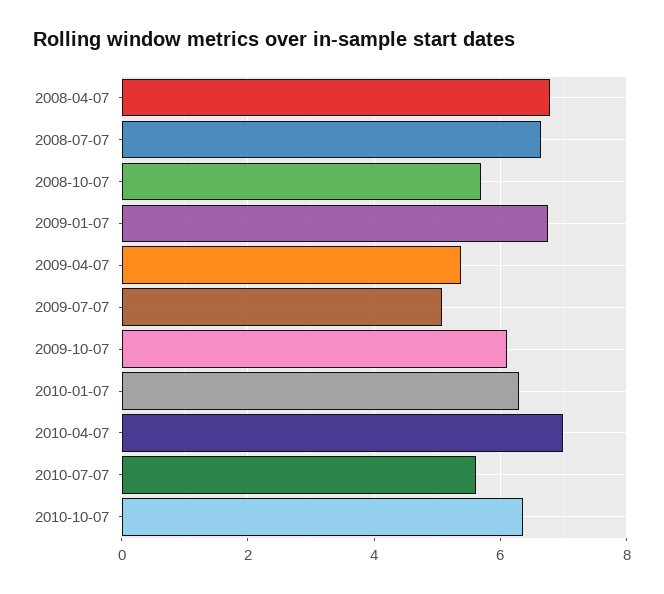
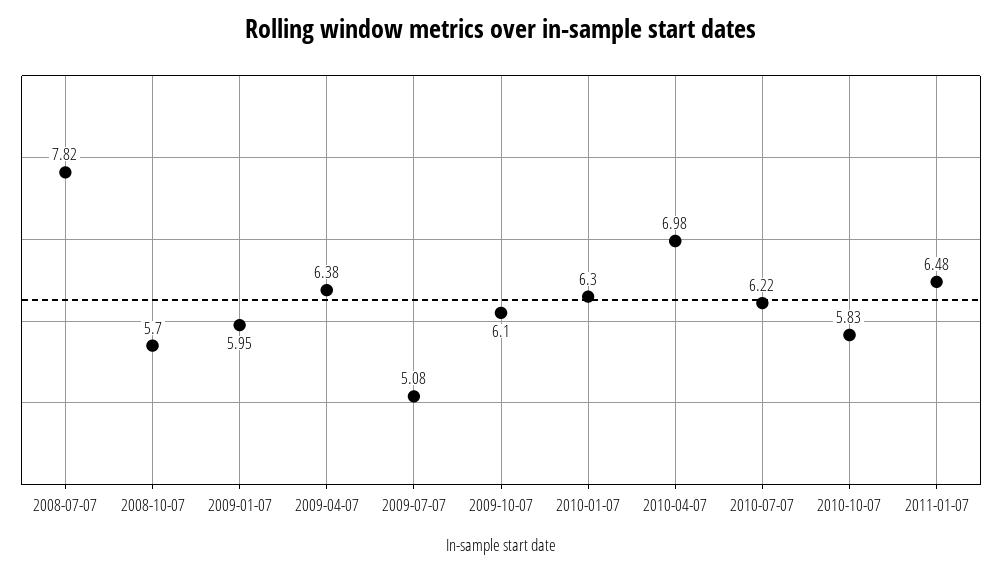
2008-04-07: 6.8 -> none
2008-07-07: 6.6 -> 7.82
2009-01-07: 6.8 -> 5.95
2009-04-07: 5.4 -> 6.38
2010-07-07: 5.6 -> 6.22
2010-10-07: 6.4 -> 5.83
2011-01-07: none -> 6.48

